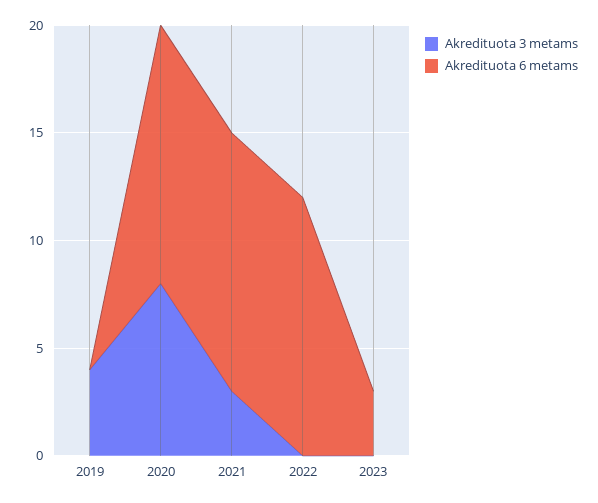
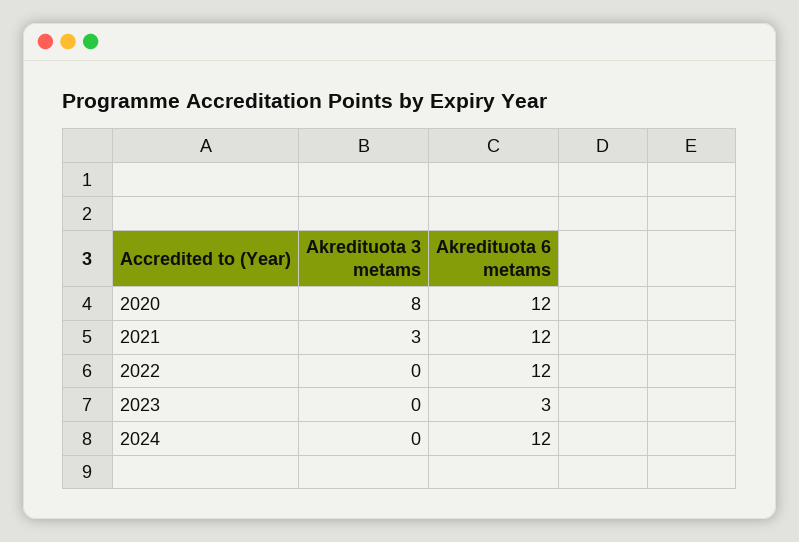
Akredituota 3 metams, 2019: 4 -> none
Akredituota 6 metams, 2019: 0 -> none
Akredituota 3 metams, 2024: none -> 0
Akredituota 6 metams, 2024: none -> 12

